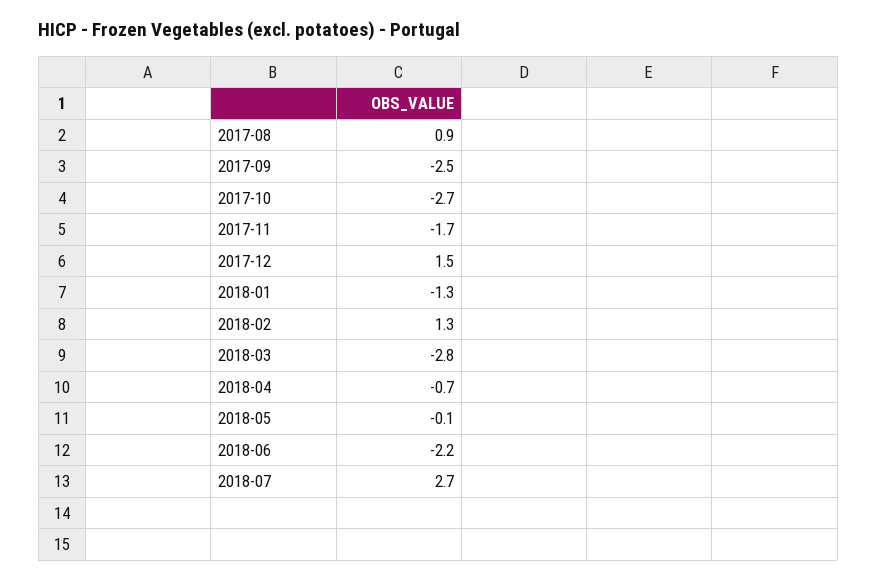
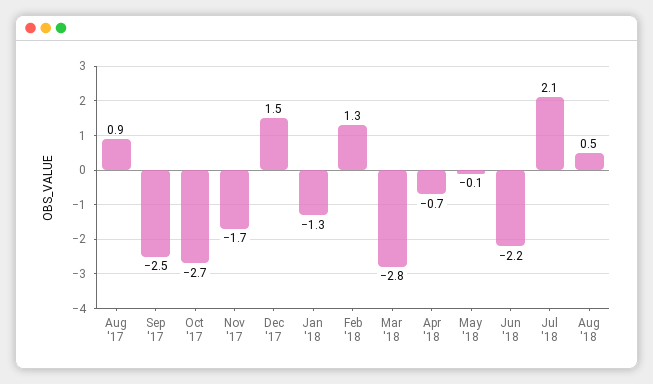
2018-07: 2.7 -> 2.1
Aug '18: none -> 0.5

